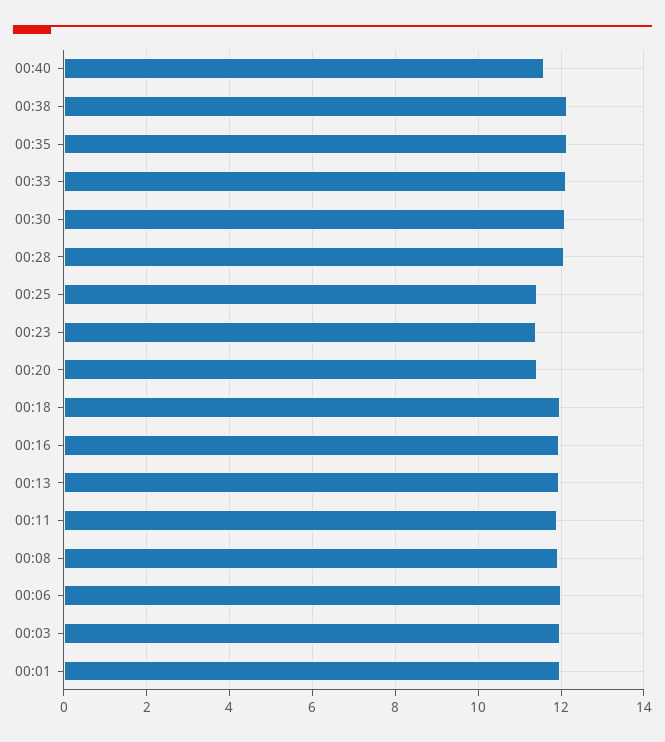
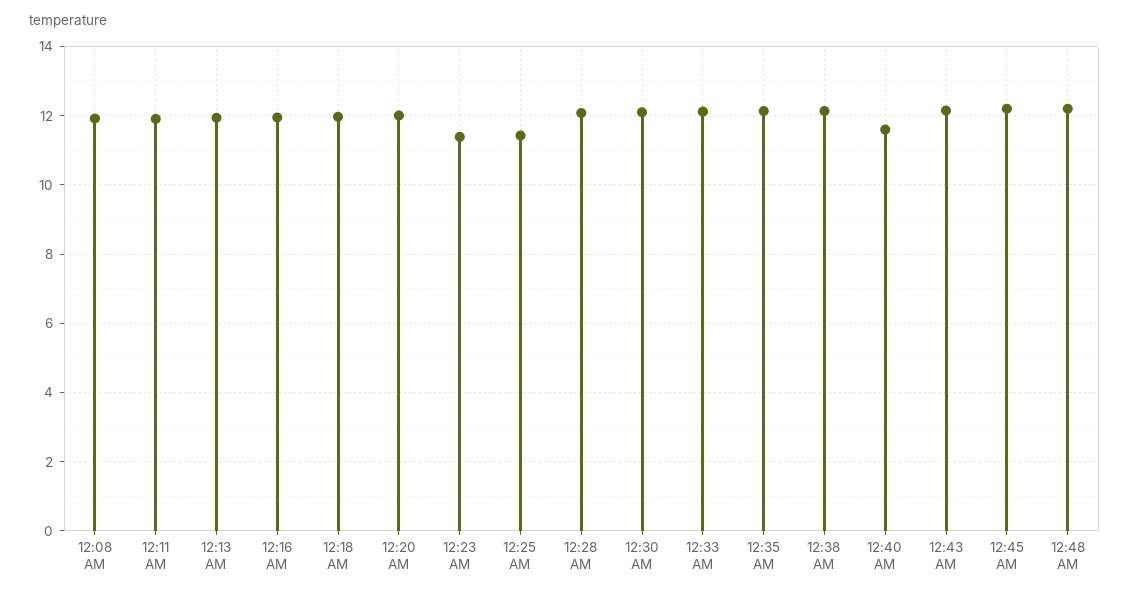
00:20: 11.4 -> 12
00:06: 12 -> none
00:03: 12 -> none
00:01: 12 -> none
12:43 AM: none -> 12.2
12:45 AM: none -> 12.2
12:48 AM: none -> 12.2

